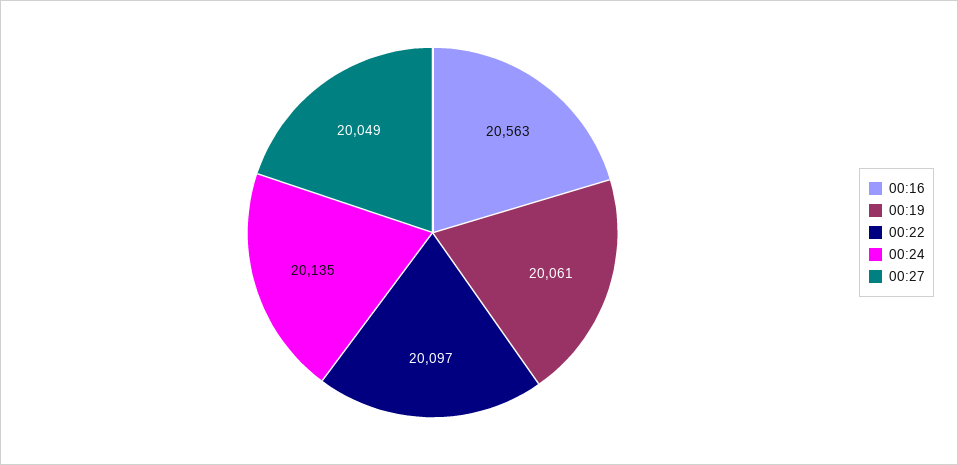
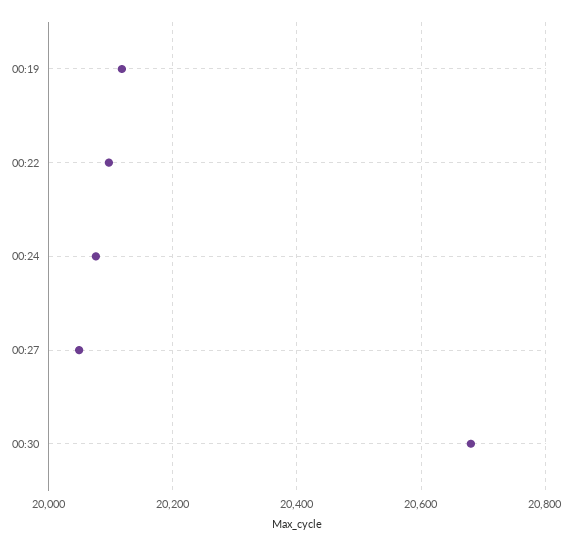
00:16: 20563 -> none
00:19: 20061 -> 20120
00:24: 20135 -> 20080
00:30: none -> 20680

